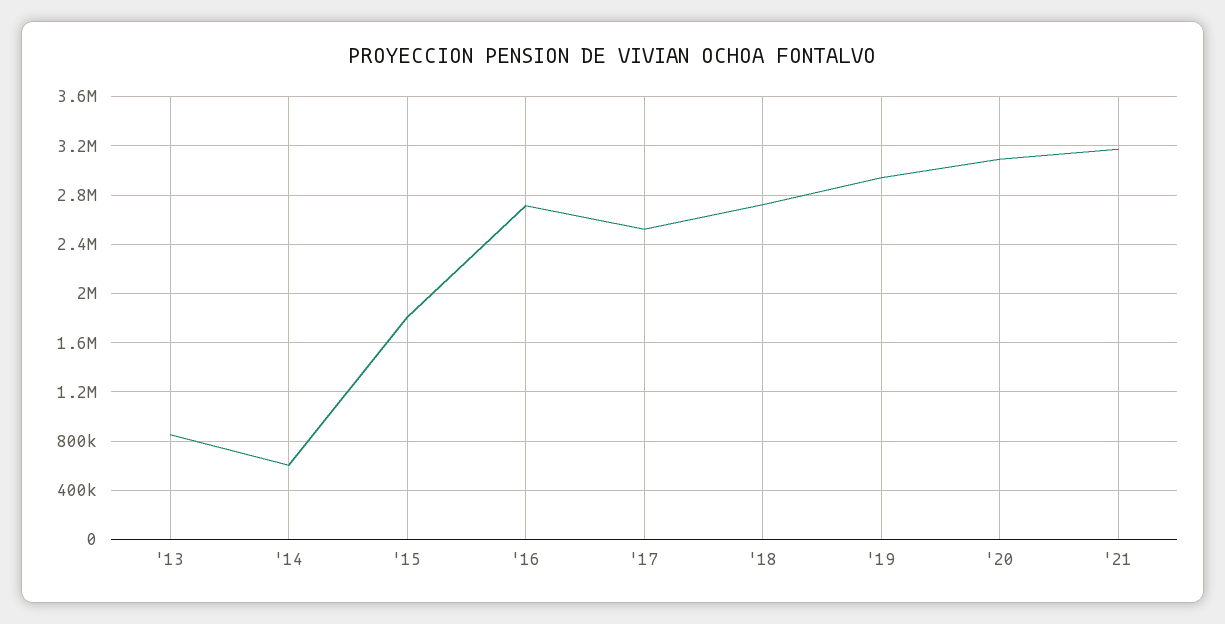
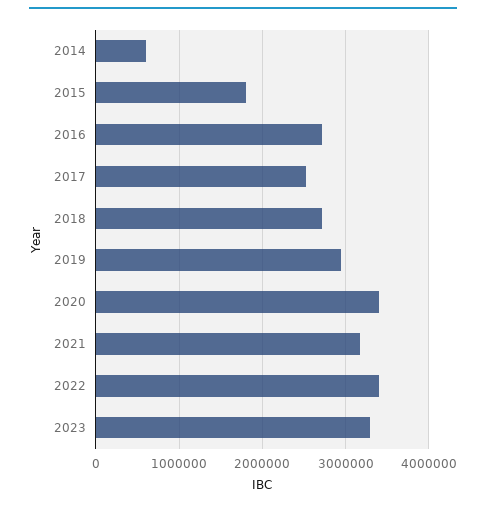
'13: 850000 -> none
'20: 3100000 -> 3400000
2022: none -> 3400000
2023: none -> 3300000

